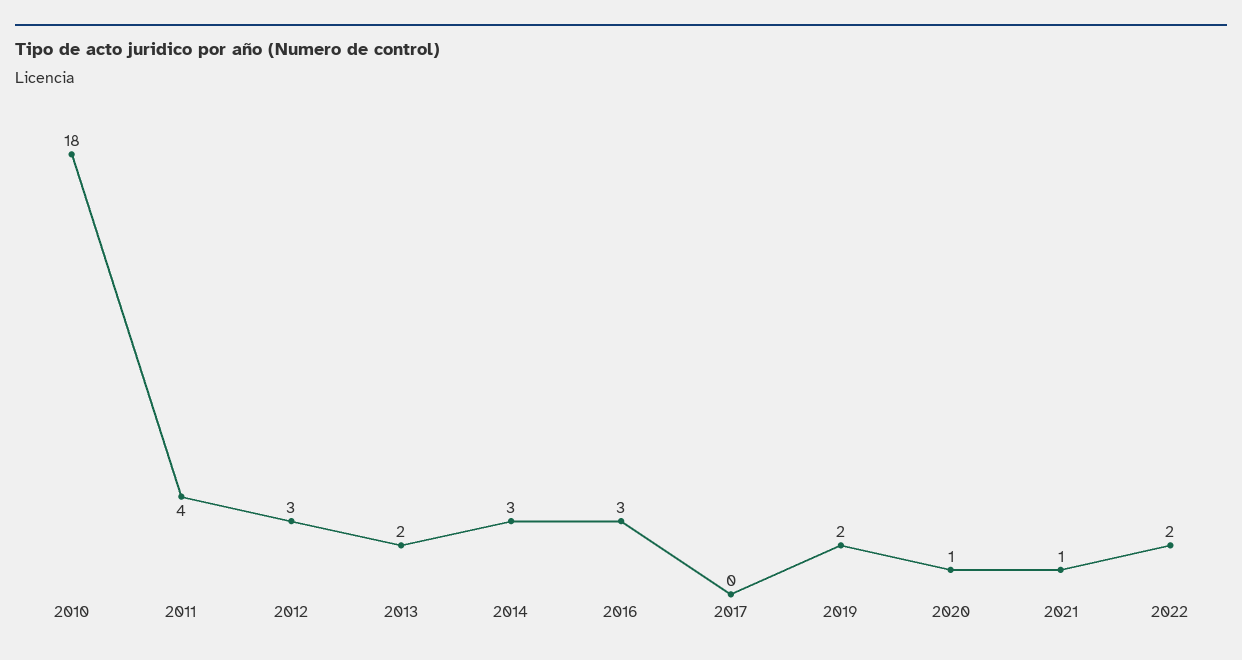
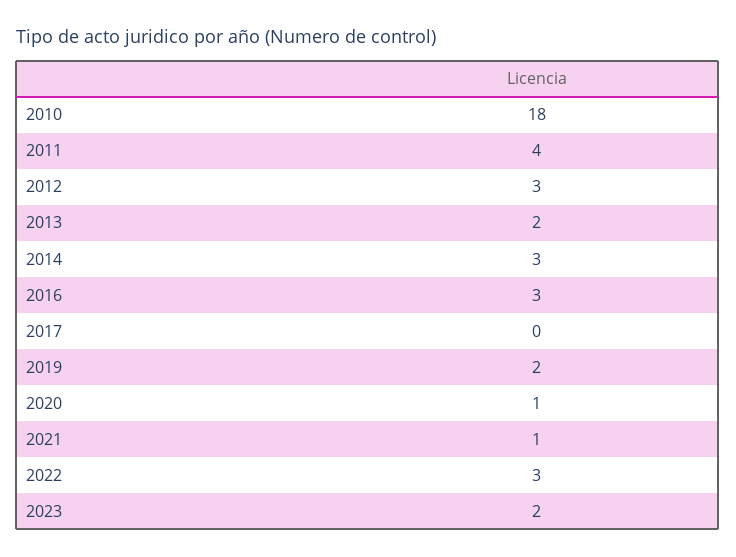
2022: 2 -> 3
2023: none -> 2

